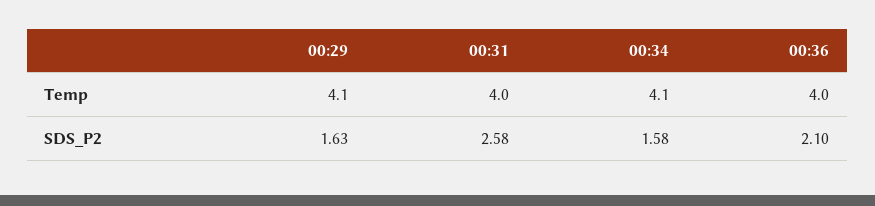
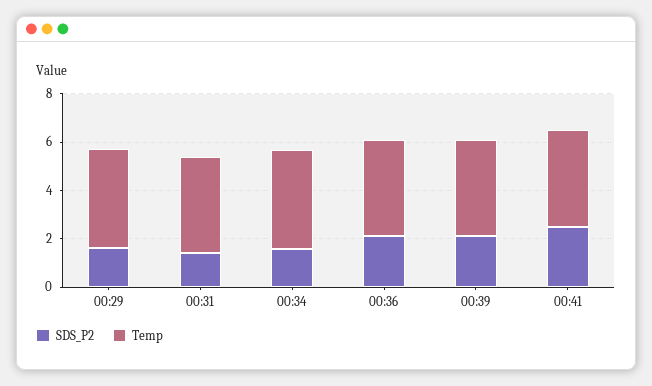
SDS_P2, 00:31: 2.58 -> 1.5
SDS_P2, 00:39: none -> 2
Temp, 00:39: none -> 4
SDS_P2, 00:41: none -> 2.5
Temp, 00:41: none -> 4

